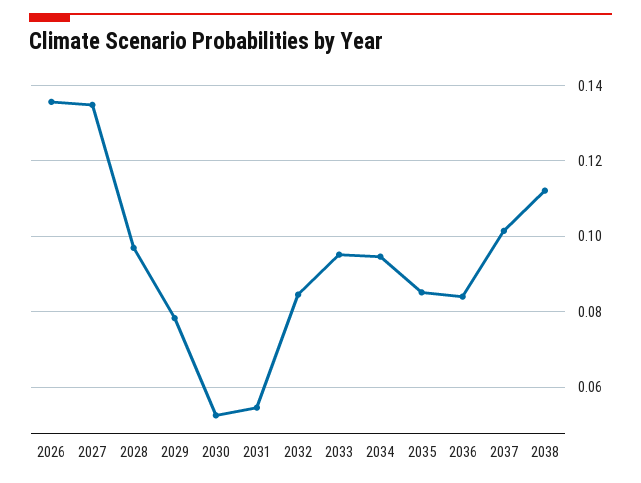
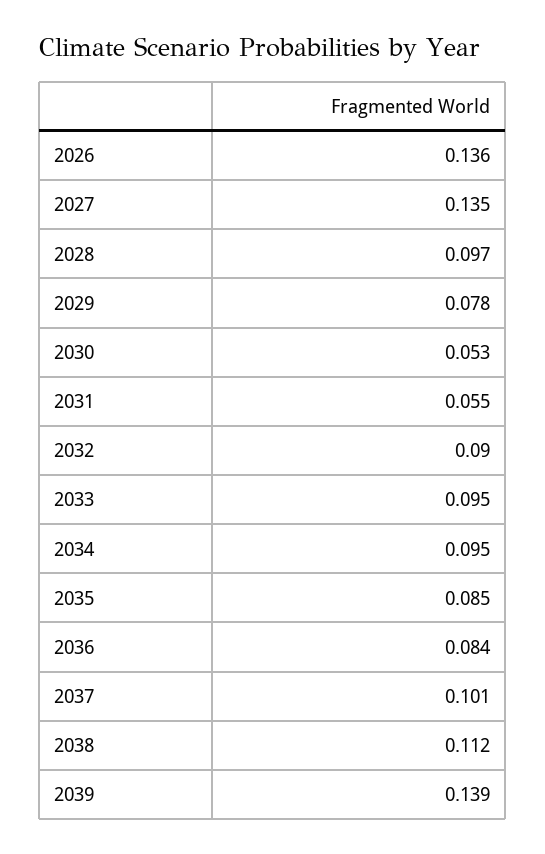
2032: 0.084 -> 0.09
2039: none -> 0.139

